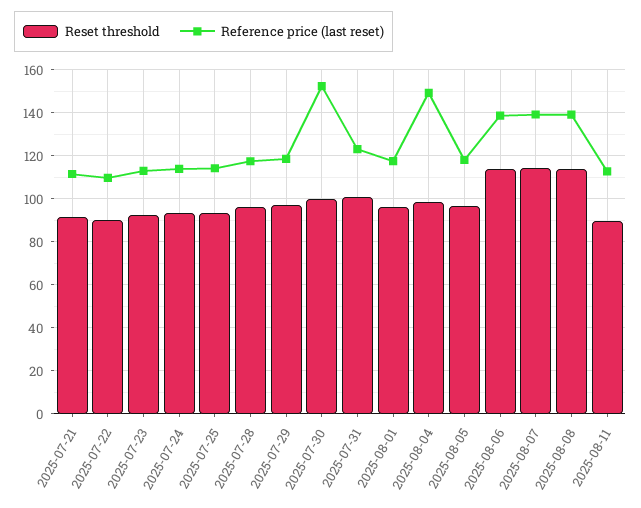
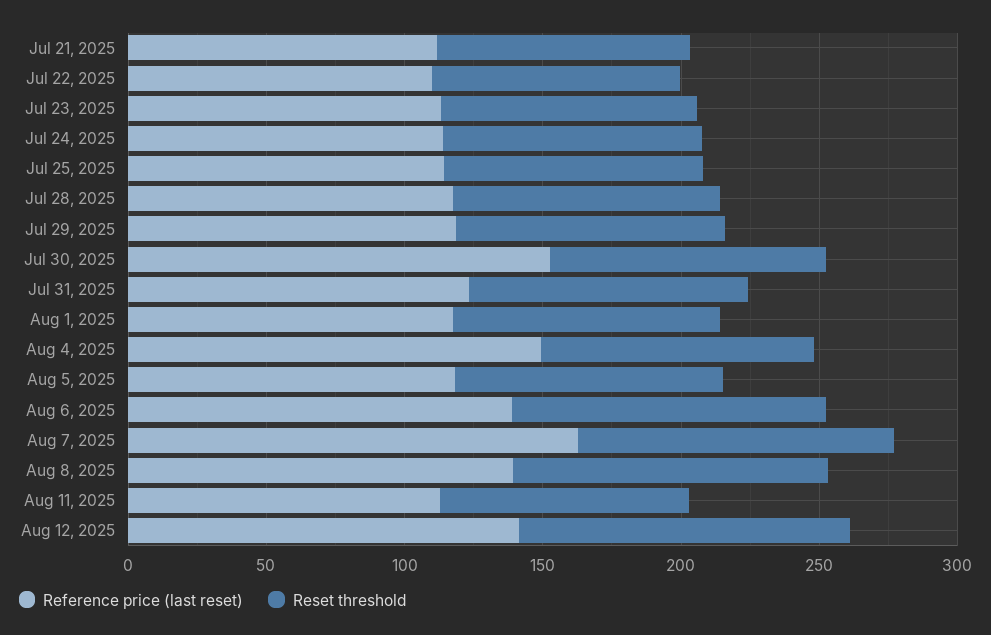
Reference price (last reset), 2025-08-07: 140 -> 160
Reference price (last reset), Aug 12, 2025: none -> 140
Reset threshold, Aug 12, 2025: none -> 120

